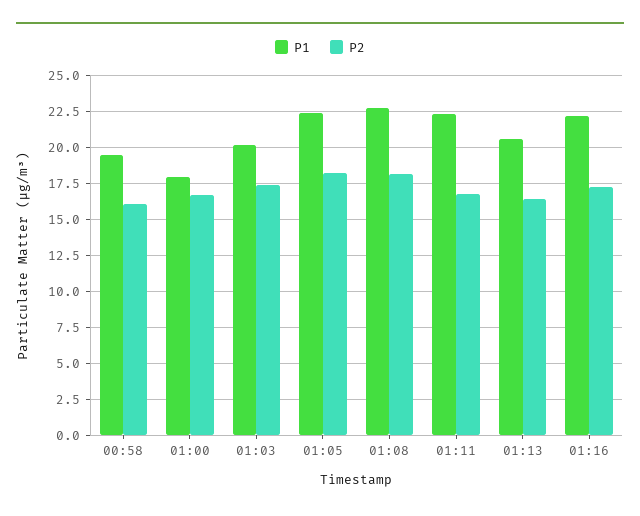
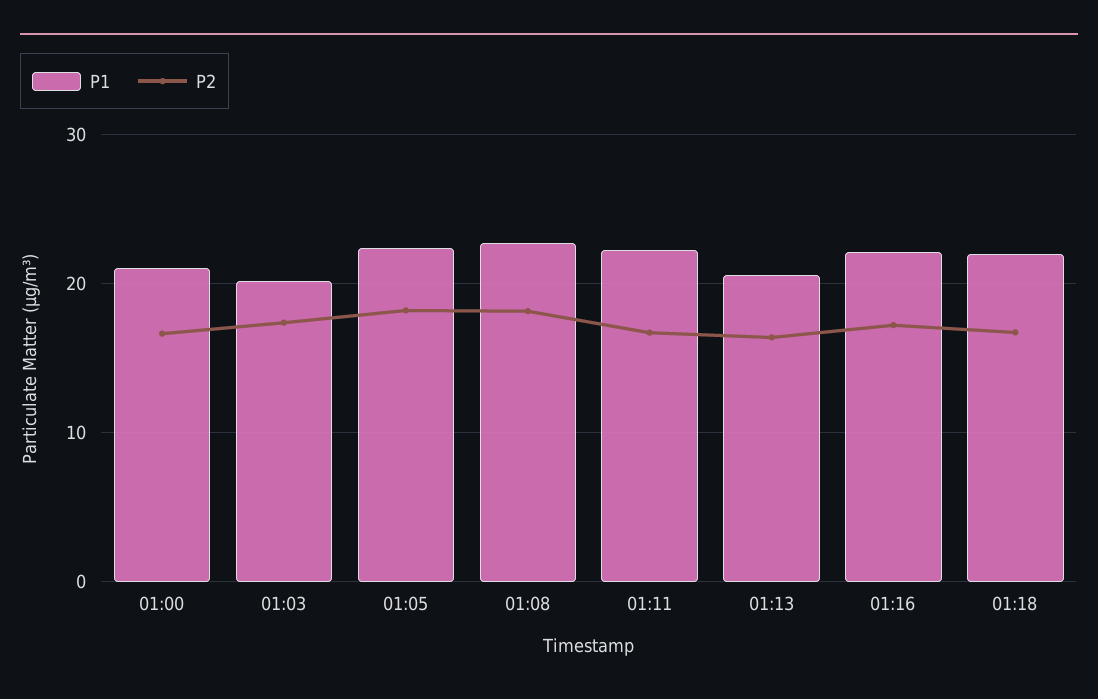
P1, 00:58: 19.5 -> none
P2, 00:58: 16 -> none
P1, 01:00: 18 -> 21
P1, 01:18: none -> 22
P2, 01:18: none -> 17

